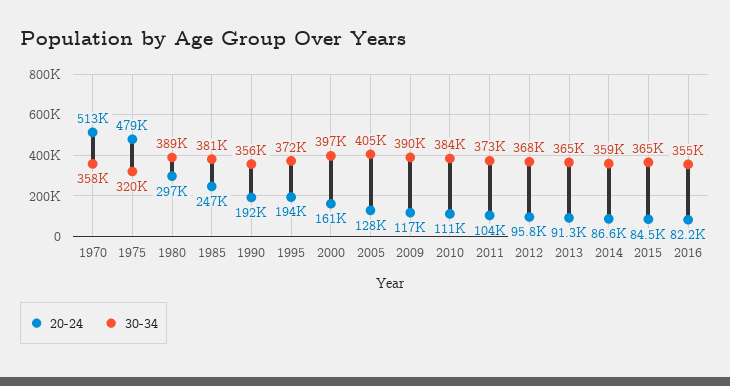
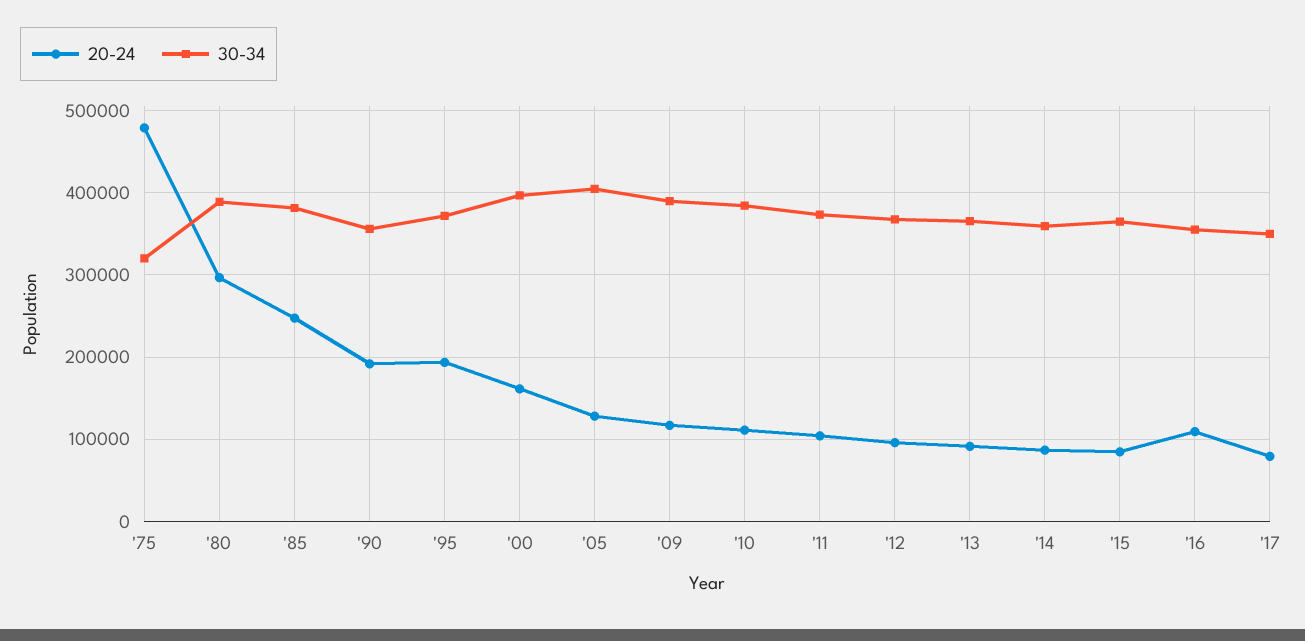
20-24, 1970: 513000 -> none
30-34, 1970: 358000 -> none
20-24, 2016: 82200 -> 110000
20-24, '17: none -> 80000
30-34, '17: none -> 350000

